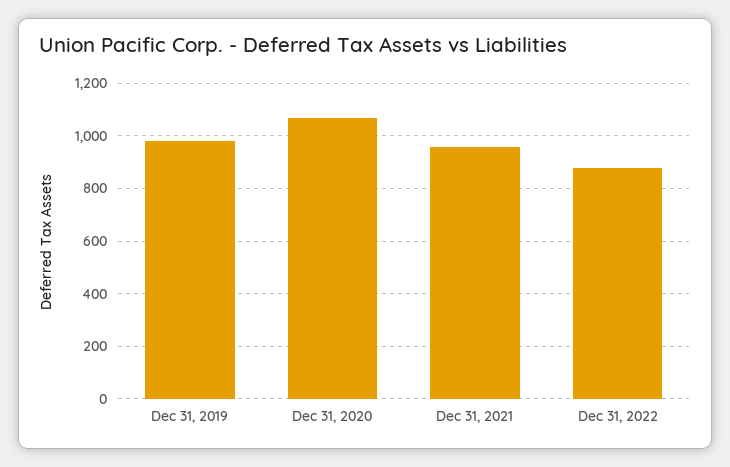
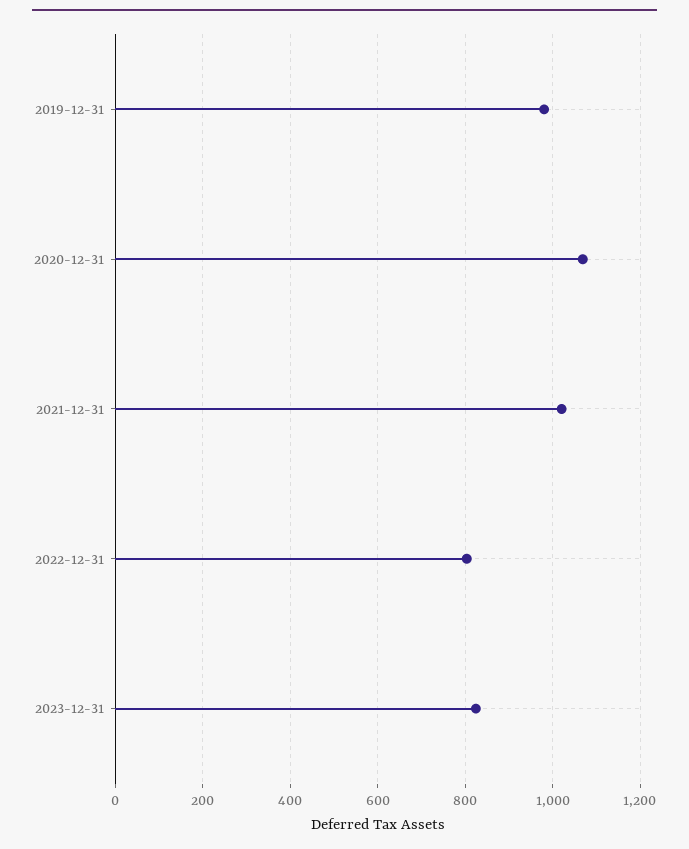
Dec 31, 2021: 950 -> 1020
Dec 31, 2022: 875 -> 800
2023-12-31: none -> 820

